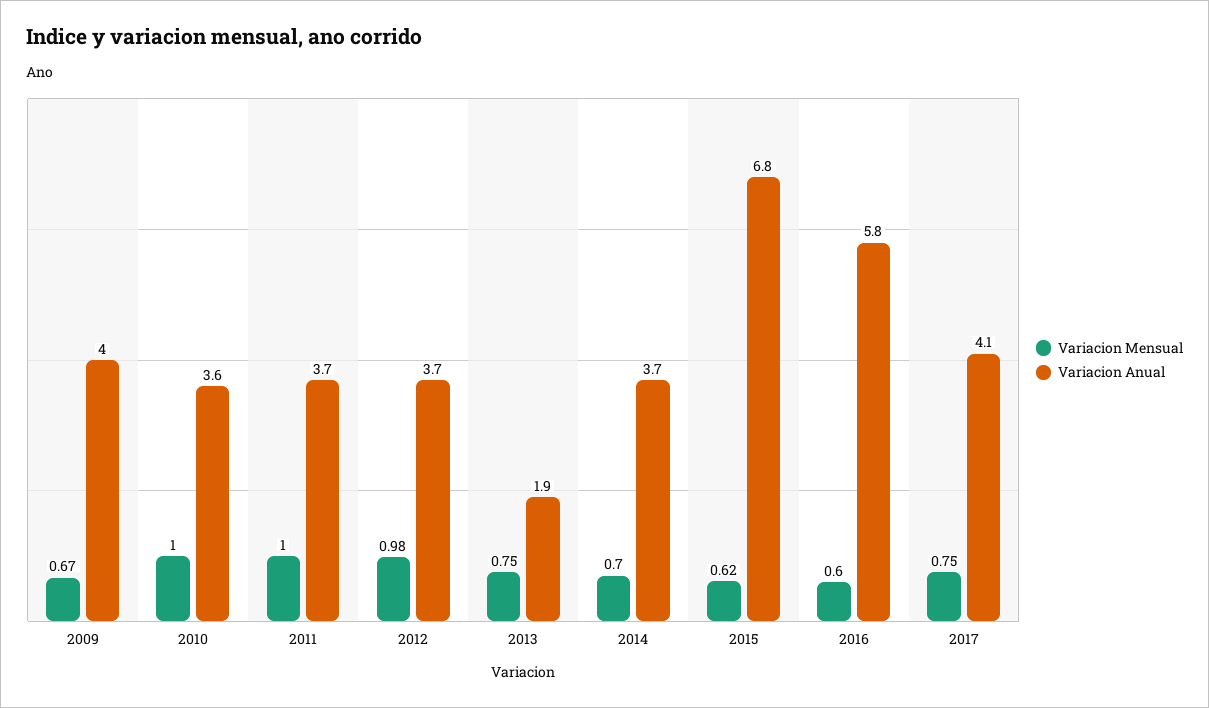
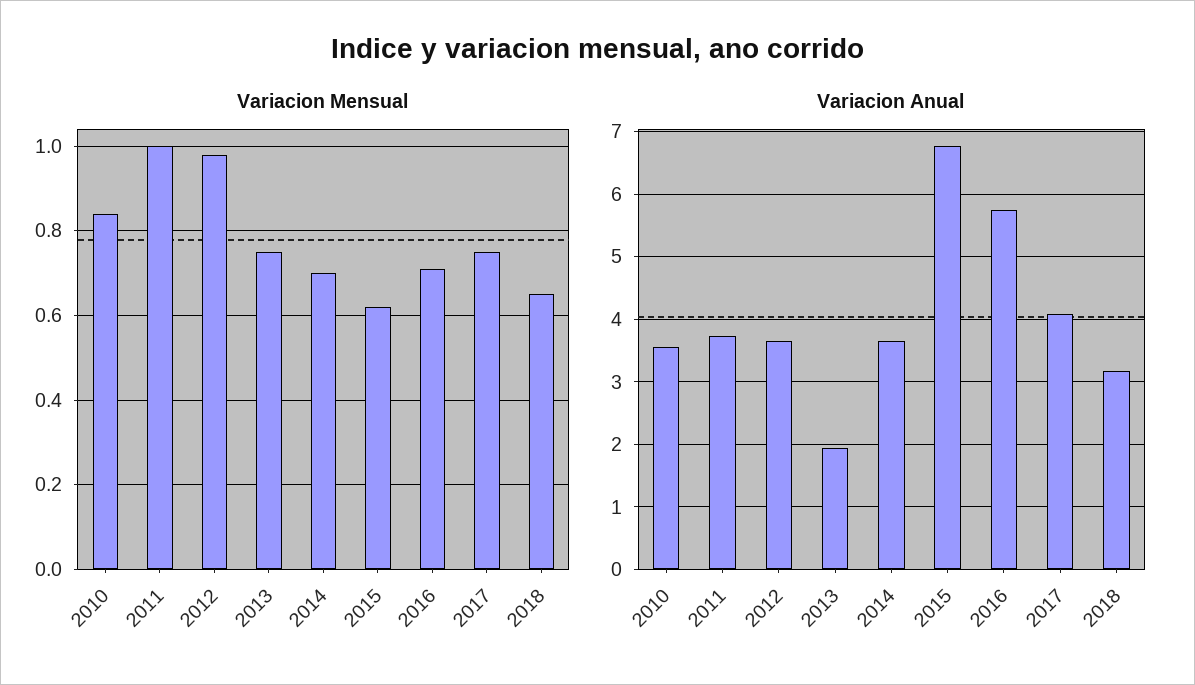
Variacion Mensual, 2009: 0.67 -> none
Variacion Anual, 2009: 4 -> none
Variacion Mensual, 2010: 1 -> 0.85
Variacion Mensual, 2016: 0.6 -> 0.7
Variacion Mensual, 2018: none -> 0.65
Variacion Anual, 2018: none -> 3.2

